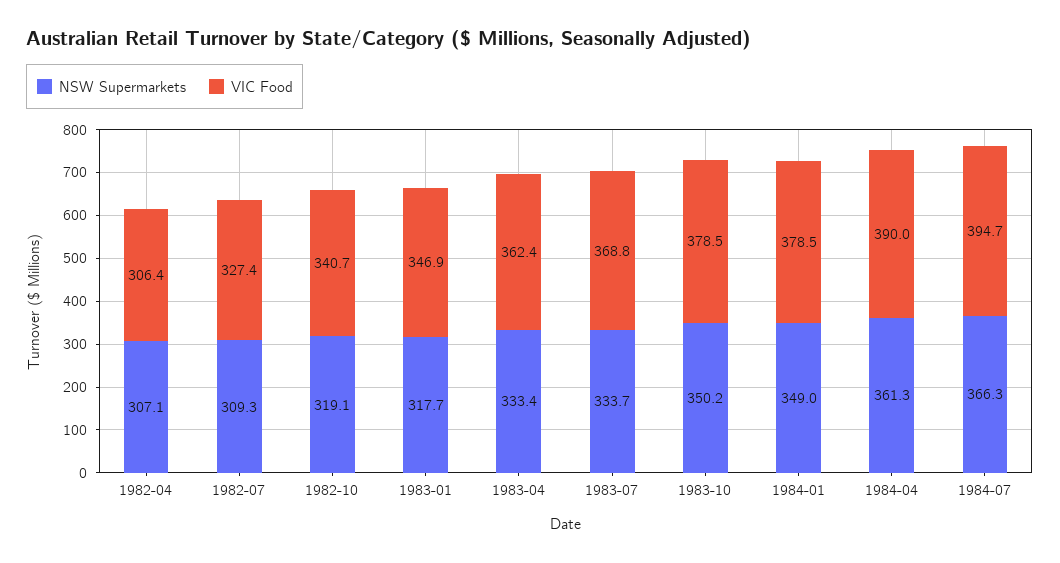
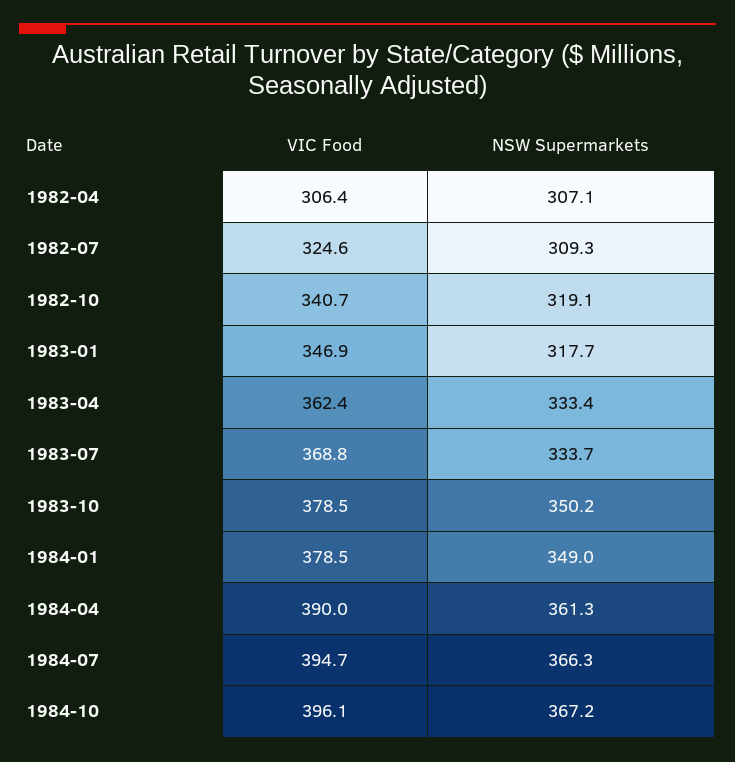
VIC Food, 1982-07: 327.4 -> 324.6
VIC Food, 1984-10: none -> 396.1
NSW Supermarkets, 1984-10: none -> 367.2

